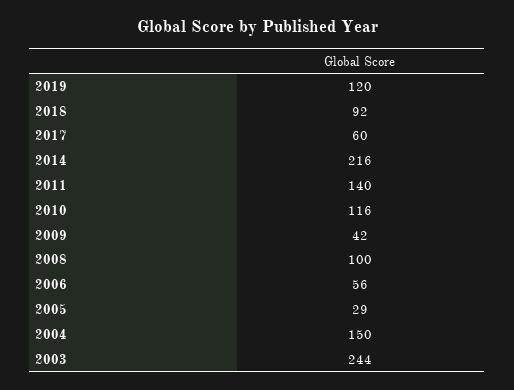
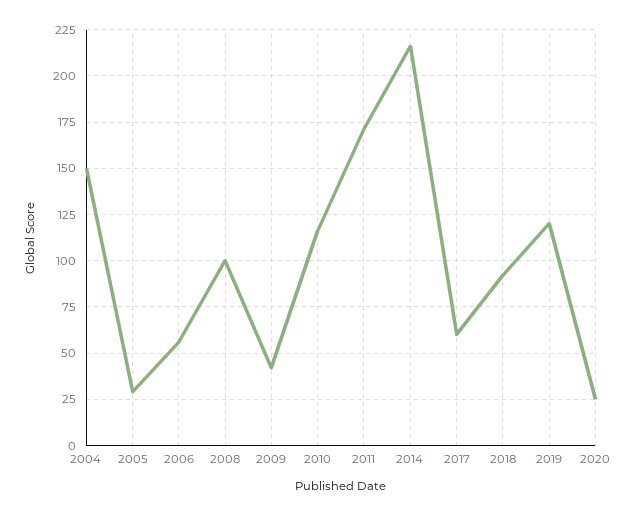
2011: 140 -> 170
2003: 244 -> none
2020: none -> 25

